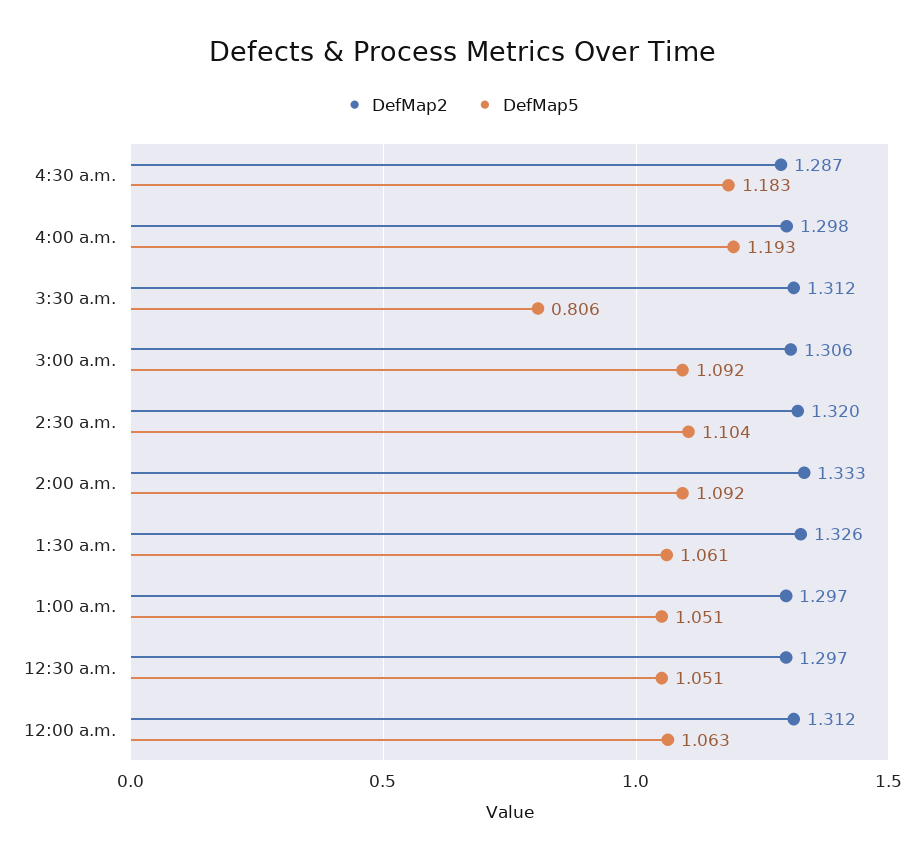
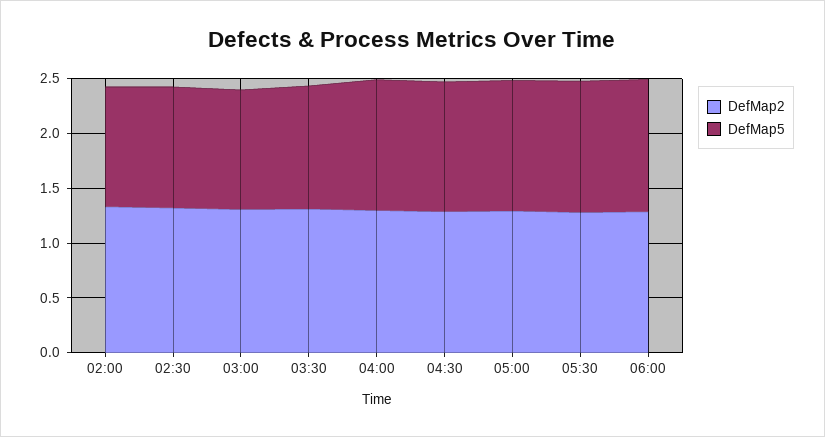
DefMap5, 3:30 a.m.: 0.806 -> 1.1
DefMap2, 1:30 a.m.: 1.326 -> none
DefMap5, 1:30 a.m.: 1.061 -> none
DefMap2, 1:00 a.m.: 1.297 -> none
DefMap5, 1:00 a.m.: 1.051 -> none
DefMap2, 12:30 a.m.: 1.297 -> none
DefMap5, 12:30 a.m.: 1.051 -> none
DefMap2, 12:00 a.m.: 1.312 -> none
DefMap5, 12:00 a.m.: 1.063 -> none
DefMap2, 05:00: none -> 1.3
DefMap5, 05:00: none -> 1.2
DefMap2, 05:30: none -> 1.3
DefMap5, 05:30: none -> 1.2
DefMap2, 06:00: none -> 1.3
DefMap5, 06:00: none -> 1.2

